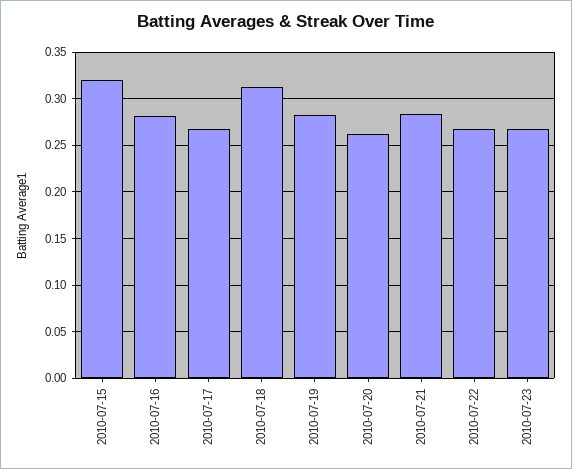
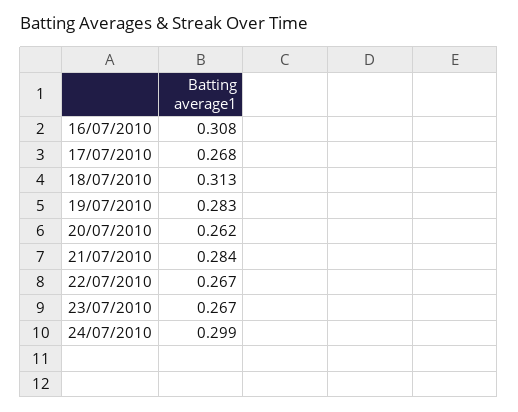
2010-07-15: 0.32 -> none
2010-07-16: 0.28 -> 0.308
24/07/2010: none -> 0.299

